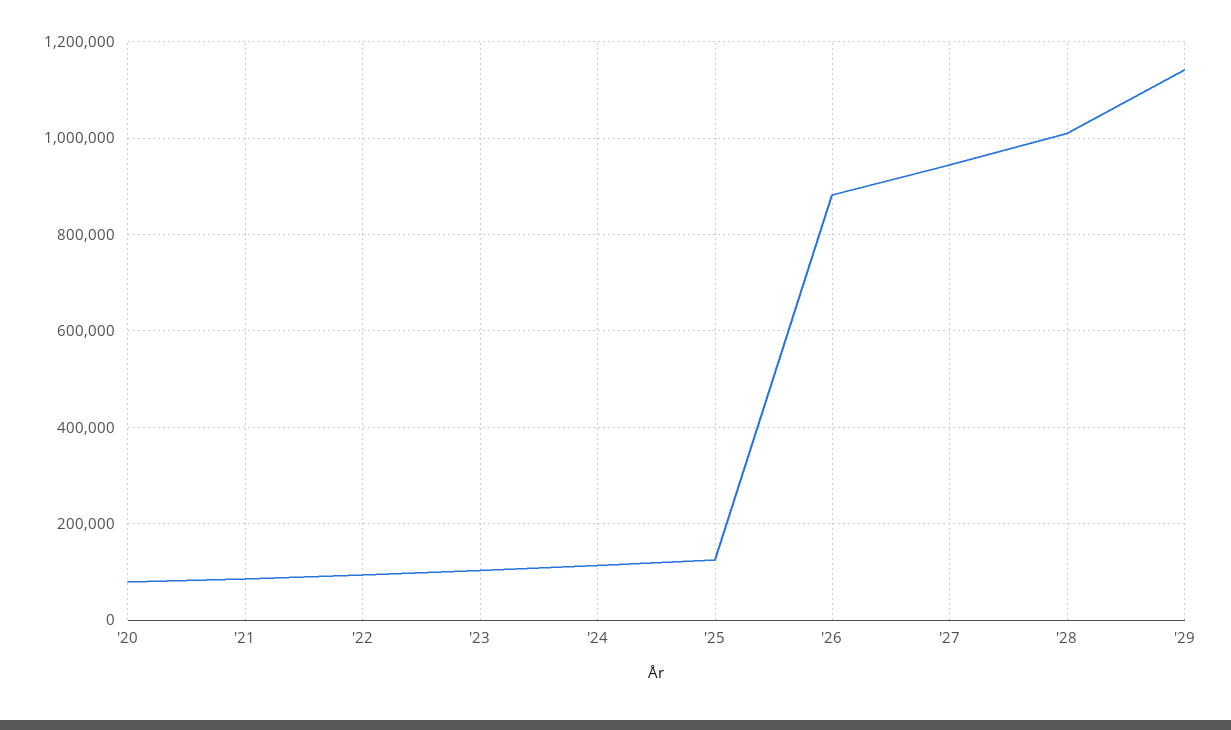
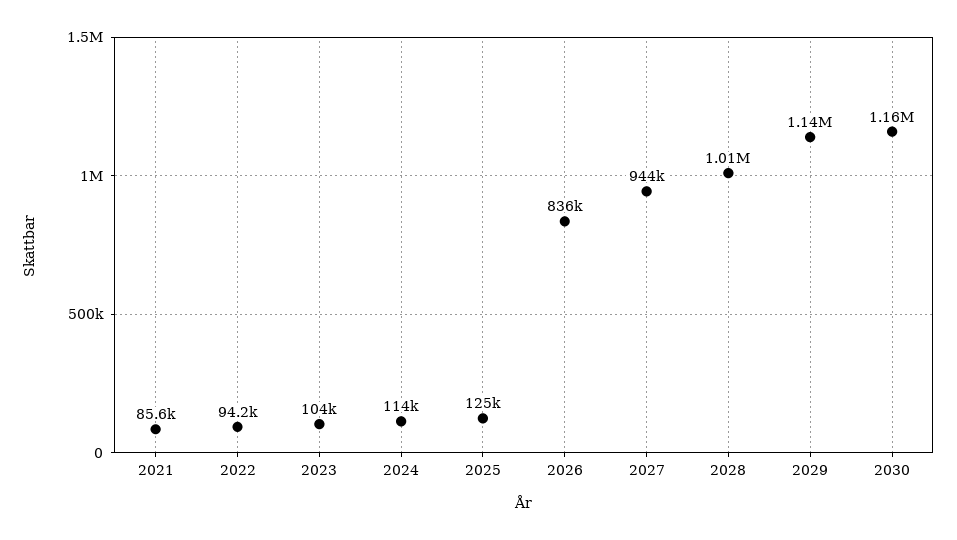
'20: 80000 -> none
'26: 880000 -> 836000
2030: none -> 1160000

